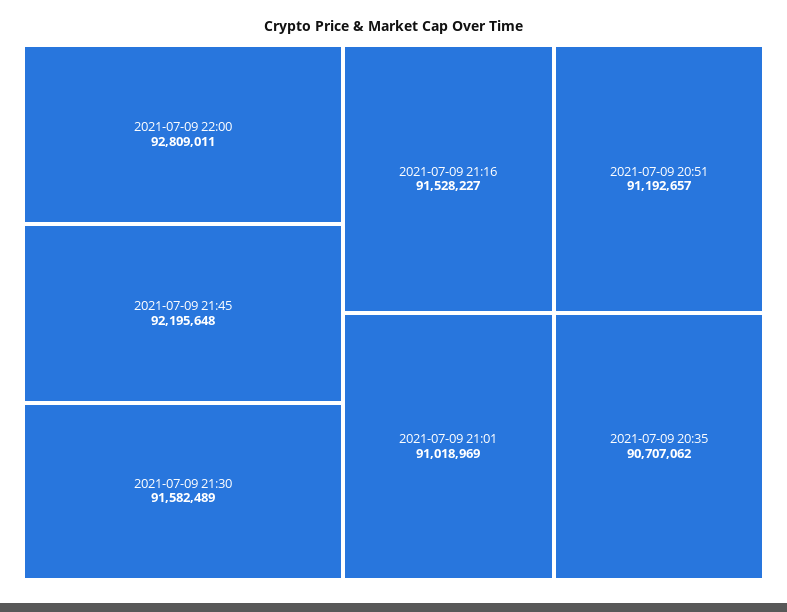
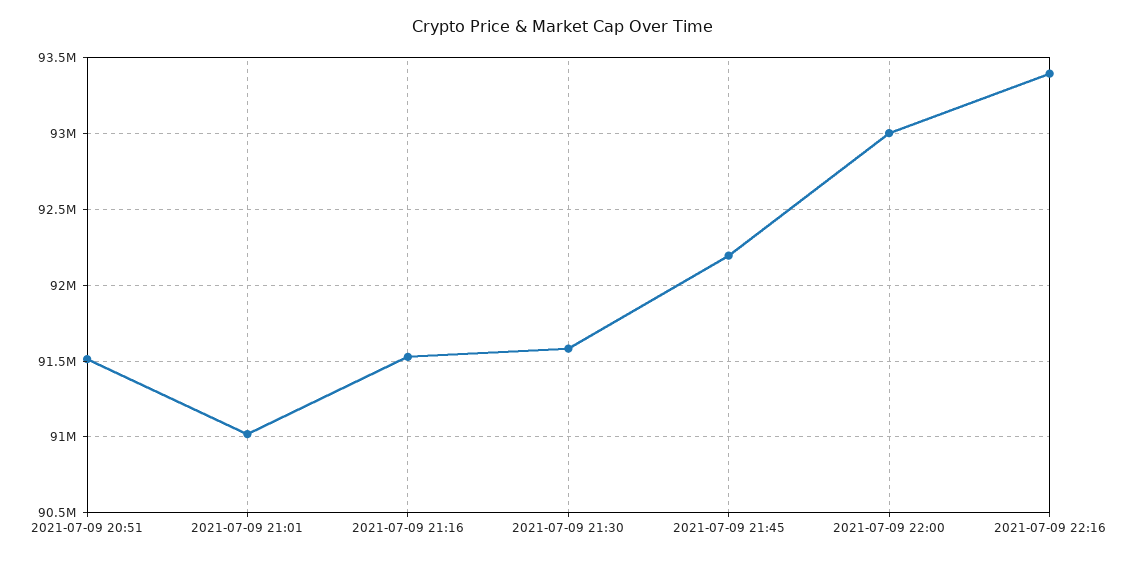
2021-07-09 22:00: 92809011 -> 93000000
2021-07-09 20:51: 91192657 -> 91500000
2021-07-09 20:35: 90707062 -> none
2021-07-09 22:16: none -> 93400000

